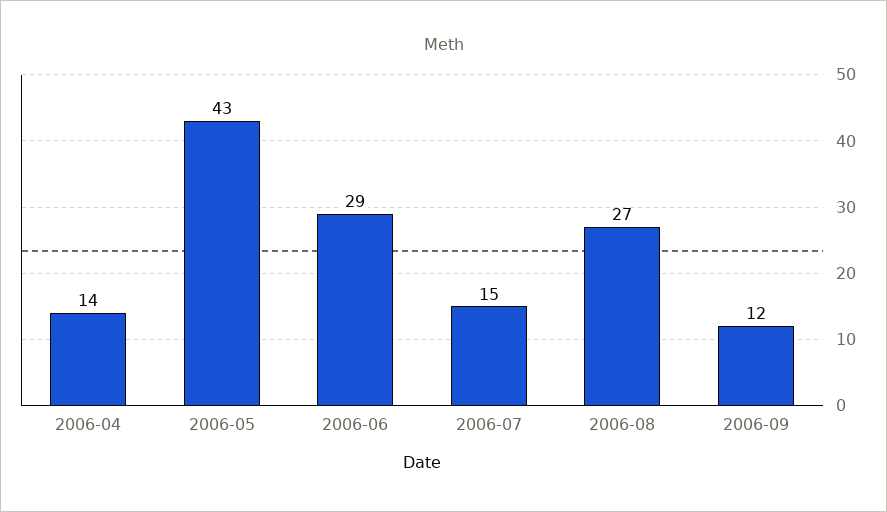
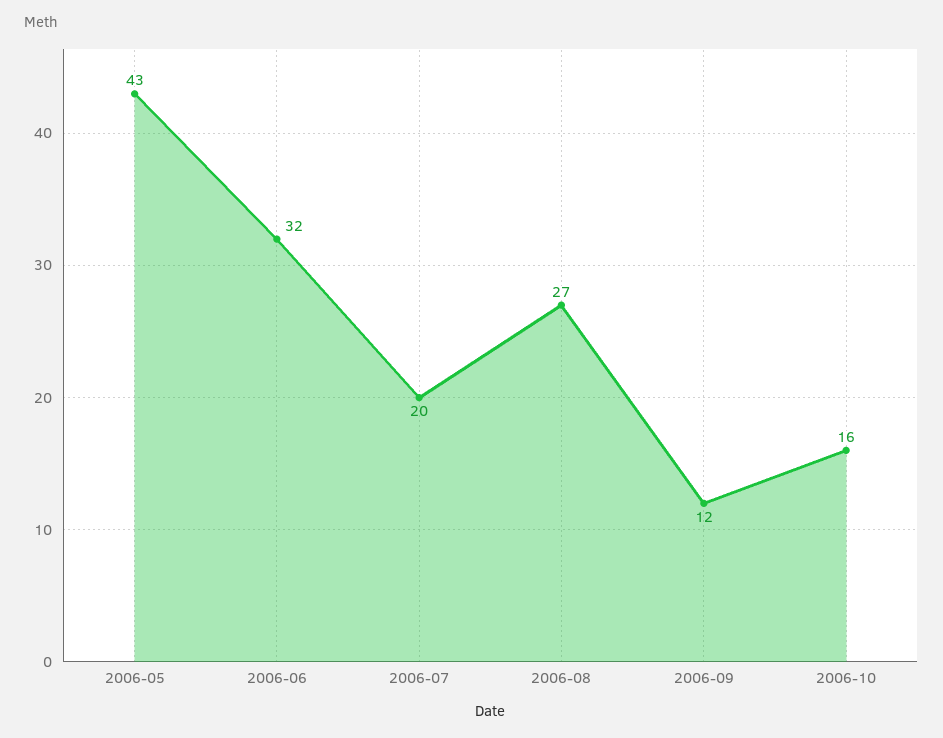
2006-04: 14 -> none
2006-06: 29 -> 32
2006-07: 15 -> 20
2006-10: none -> 16

